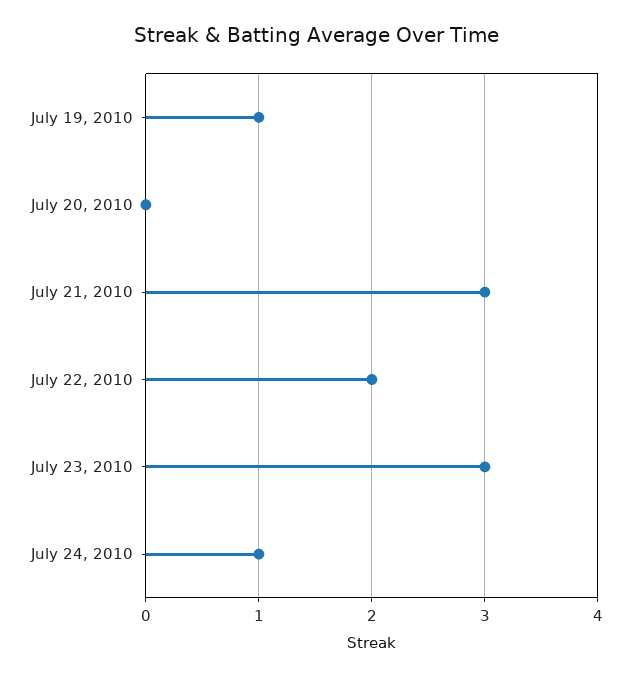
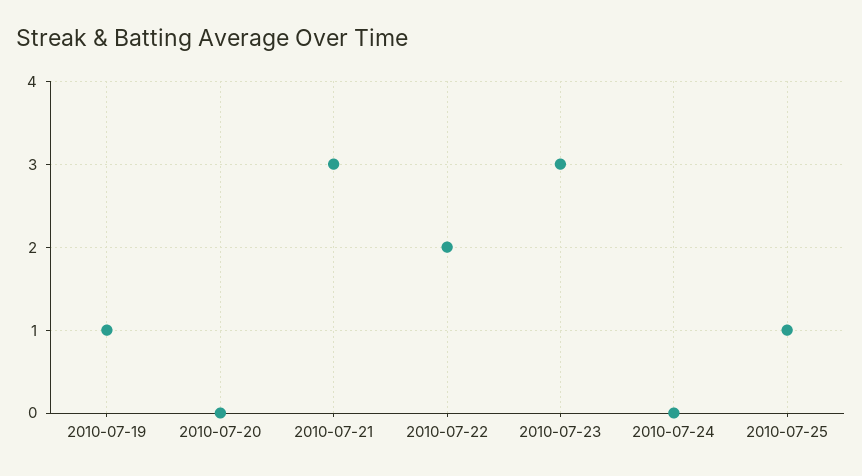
July 24, 2010: 1 -> 0
2010-07-25: none -> 1

